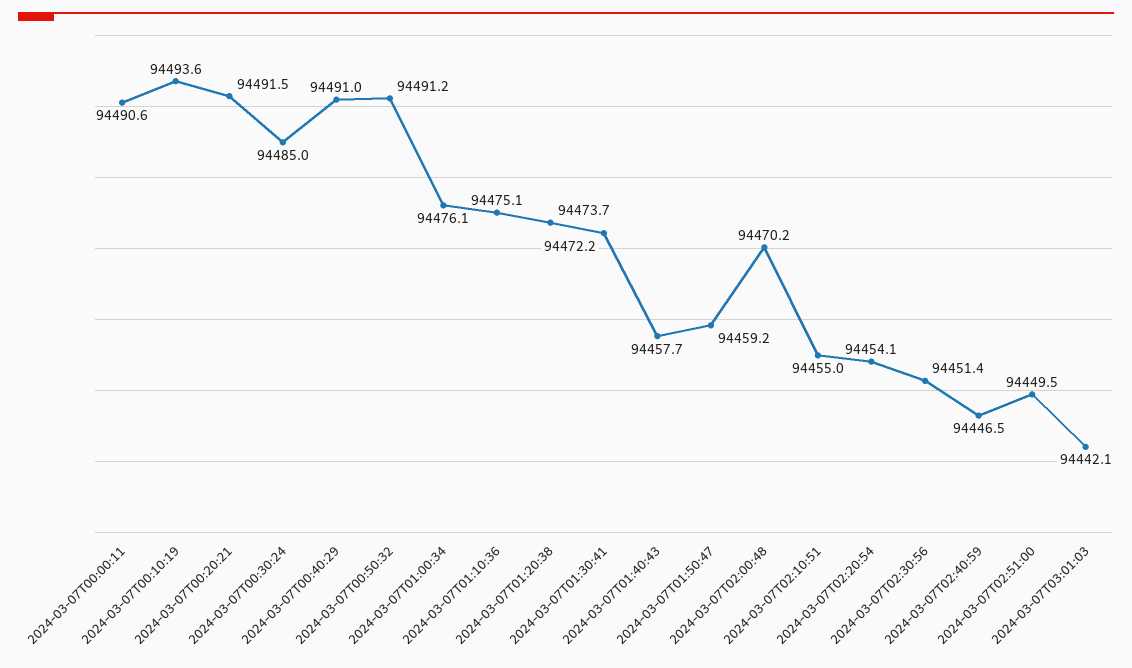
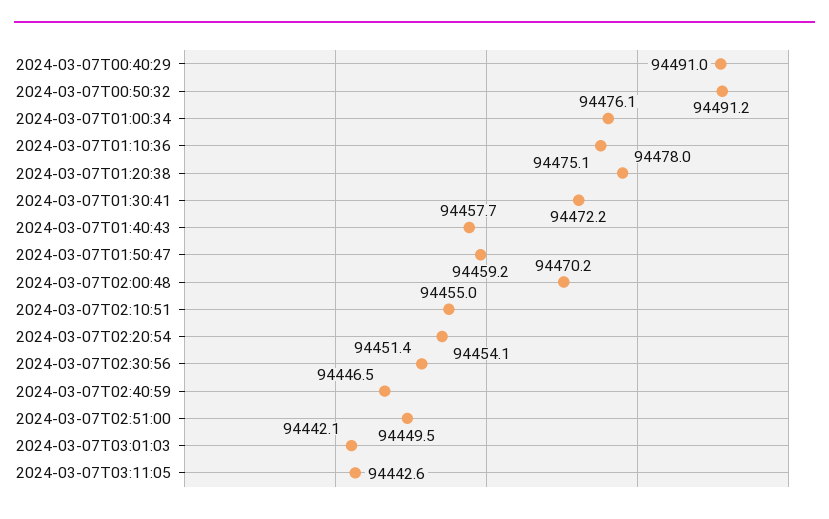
2024-03-07T00:00:11: 94490.6 -> none
2024-03-07T00:10:19: 94493.6 -> none
2024-03-07T00:20:21: 94491.5 -> none
2024-03-07T00:30:24: 94485 -> none
2024-03-07T01:20:38: 94473.7 -> 94478
2024-03-07T03:11:05: none -> 94442.6

